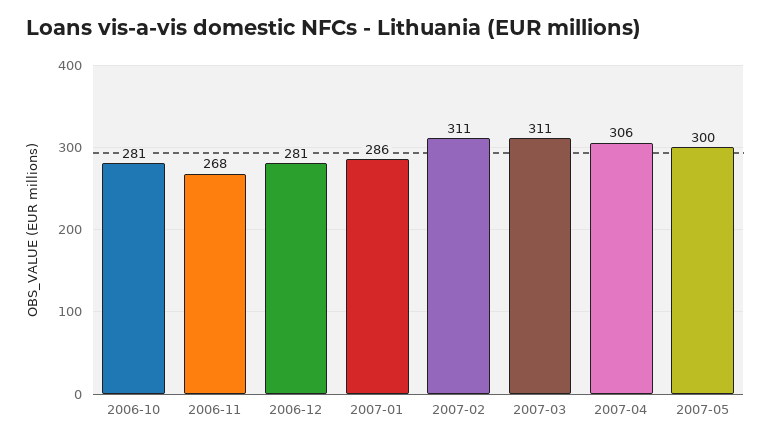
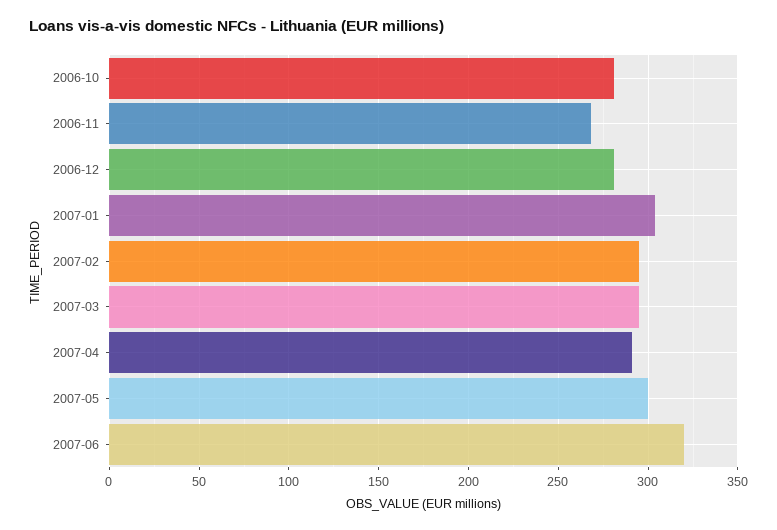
2007-01: 286 -> 305
2007-02: 311 -> 295
2007-03: 311 -> 295
2007-04: 306 -> 290
2007-06: none -> 320

